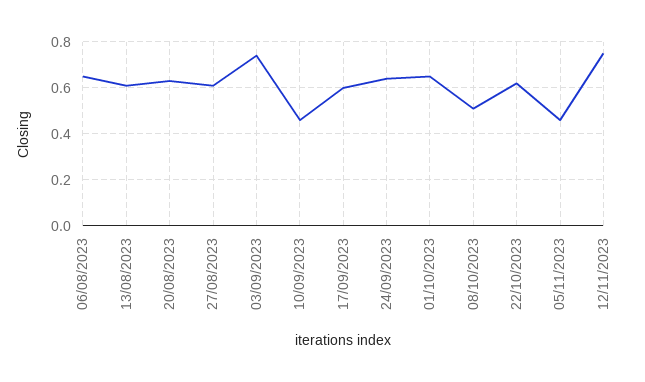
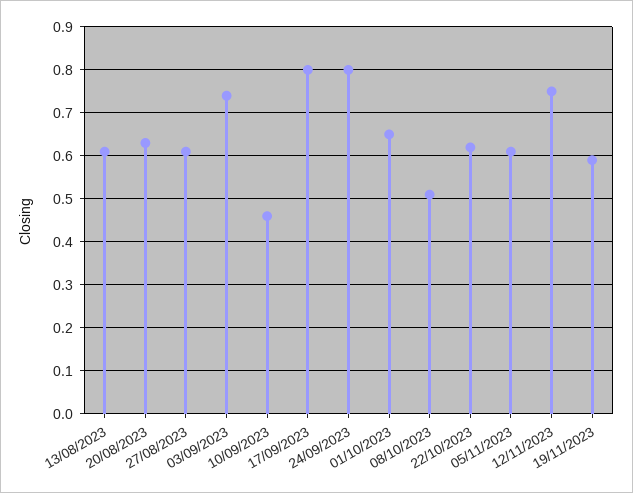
06/08/2023: 0.65 -> none
17/09/2023: 0.6 -> 0.8
24/09/2023: 0.65 -> 0.8
05/11/2023: 0.45 -> 0.6
19/11/2023: none -> 0.6

